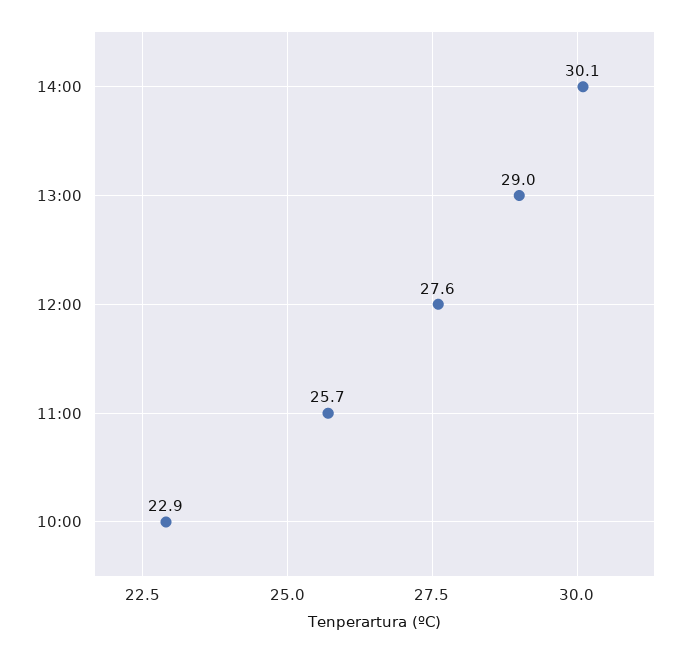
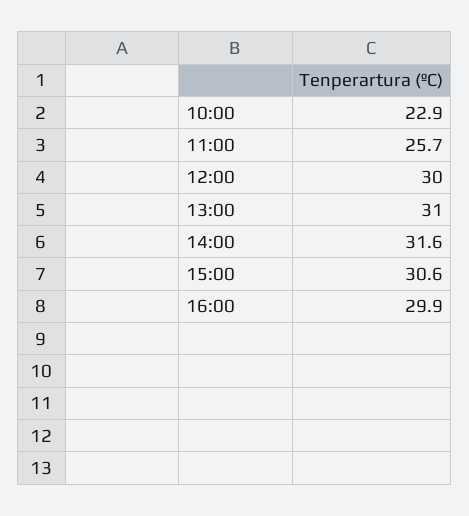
14:00: 30.1 -> 31.6
13:00: 29 -> 31
12:00: 27.6 -> 30
15:00: none -> 30.6
16:00: none -> 29.9

